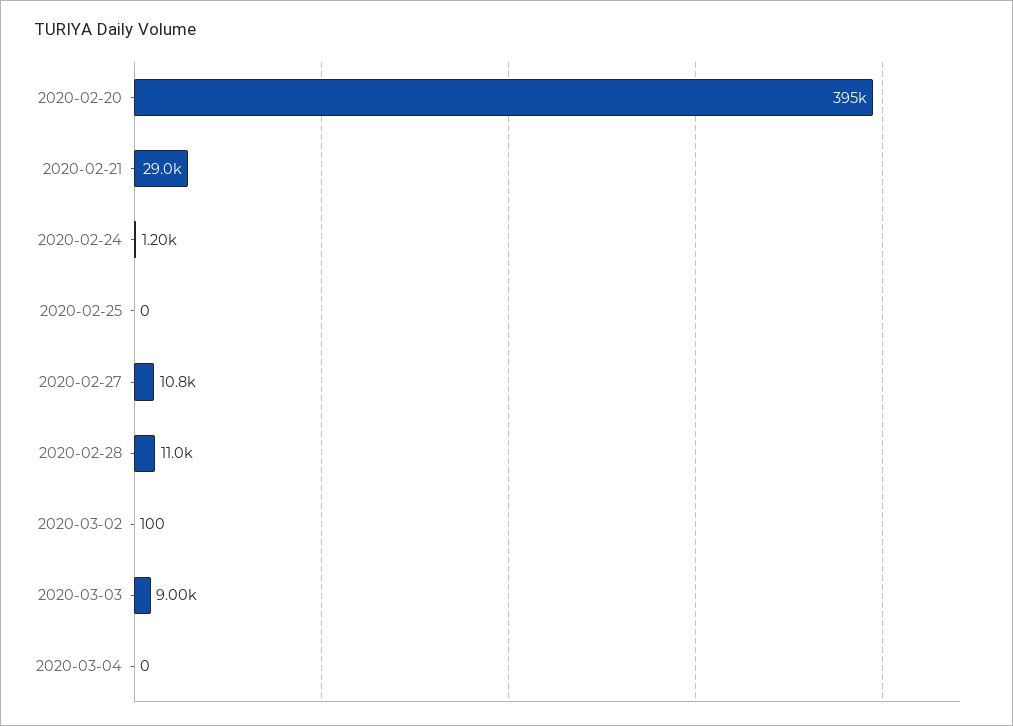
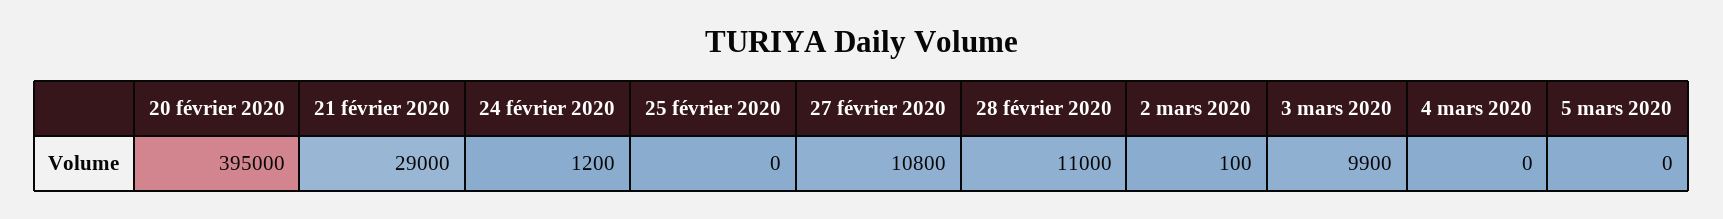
2020-03-03: 9000 -> 9900
5 mars 2020: none -> 0

